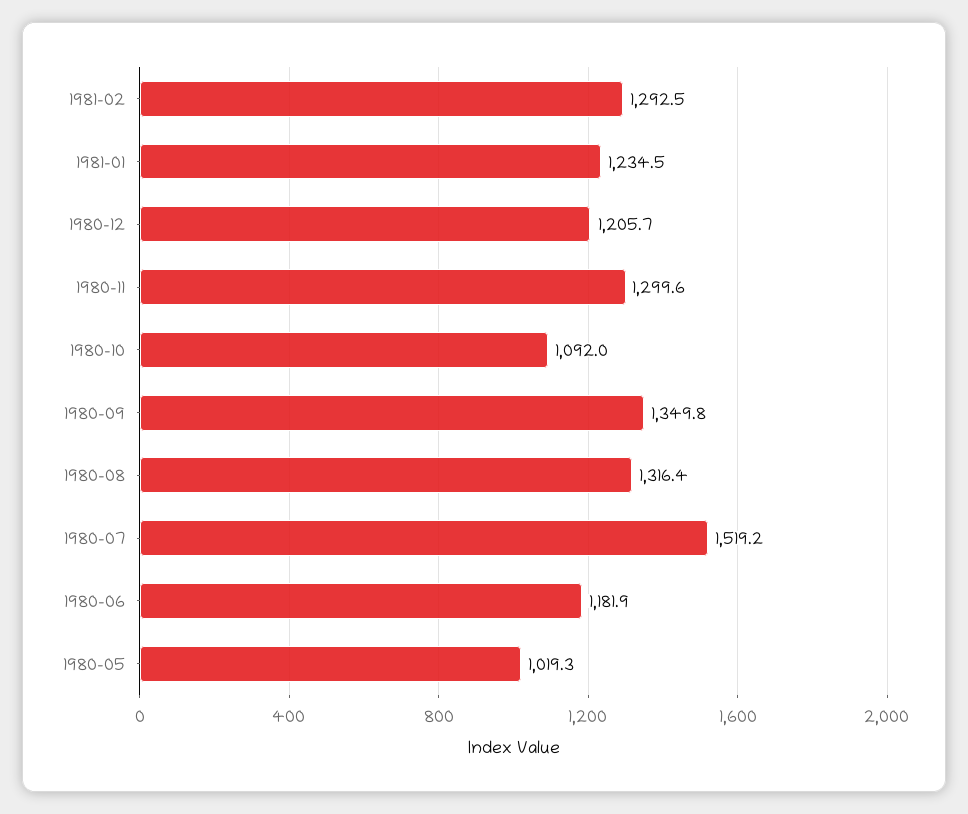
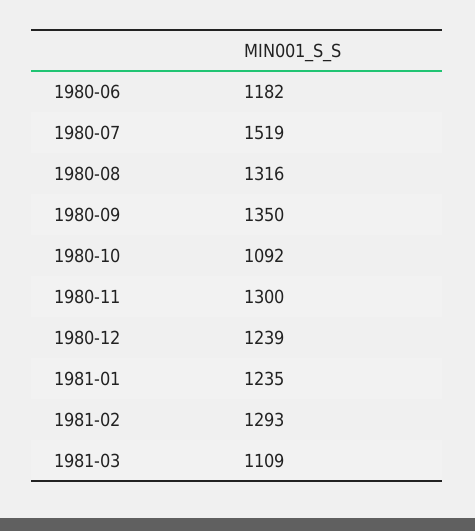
1980-12: 1205.7 -> 1239
1980-05: 1019.3 -> none
1981-03: none -> 1109

